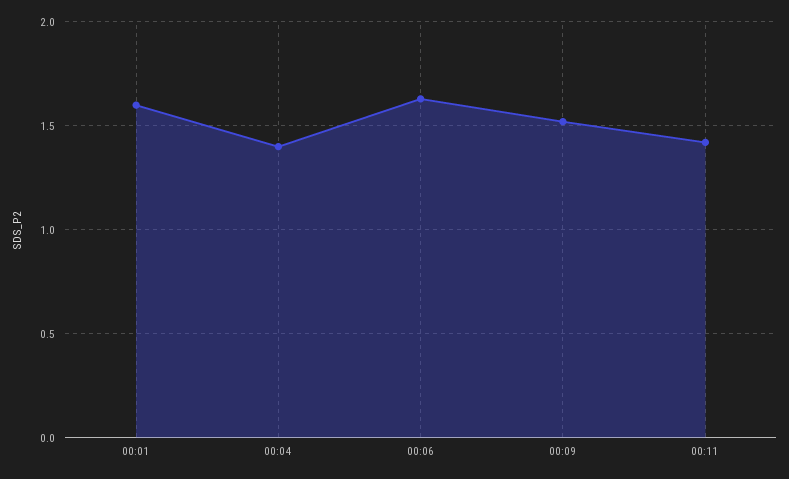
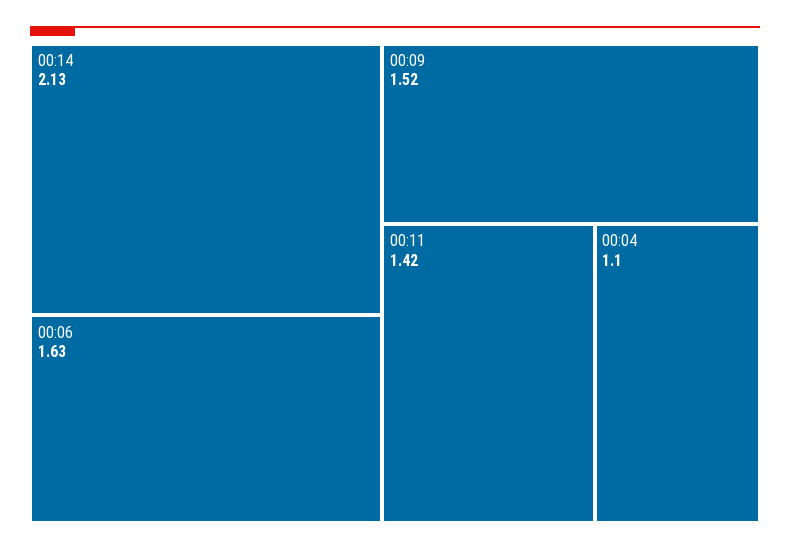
00:01: 1.6 -> none
00:04: 1.4 -> 1.1
00:14: none -> 2.13

